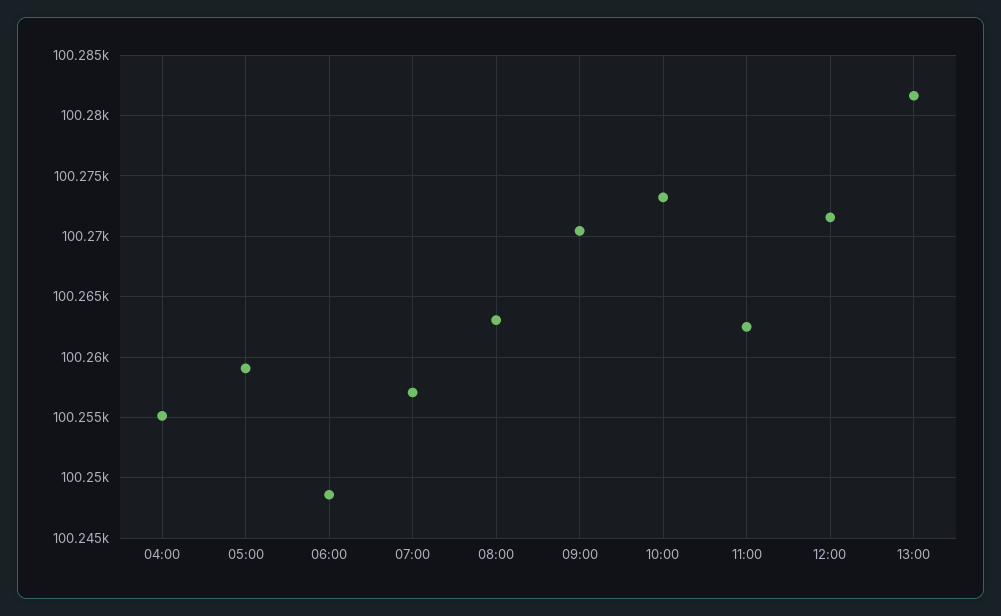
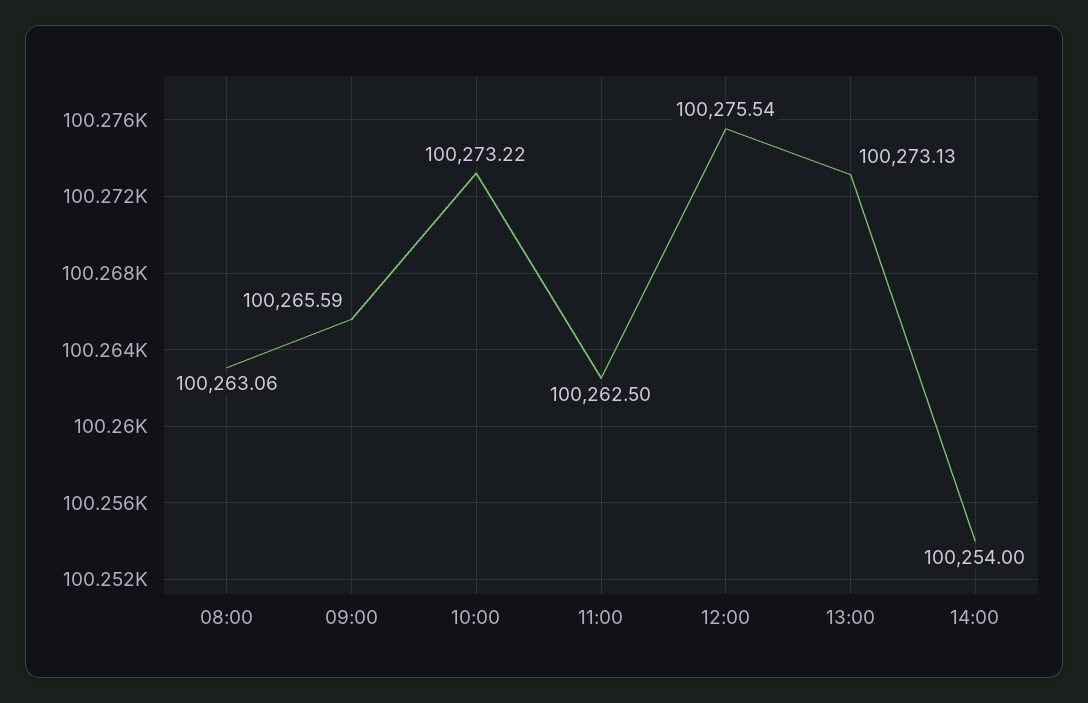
04:00: 100255 -> none
05:00: 100259 -> none
06:00: 100248.5 -> none
07:00: 100257 -> none
09:00: 100270.5 -> 100265.59
12:00: 100271.5 -> 100275.54
13:00: 100281.5 -> 100273.13
14:00: none -> 100254

